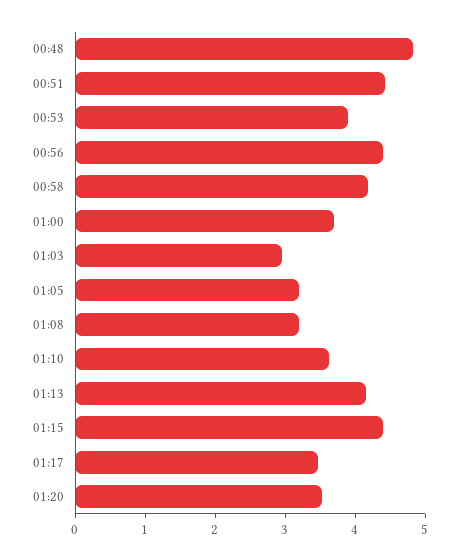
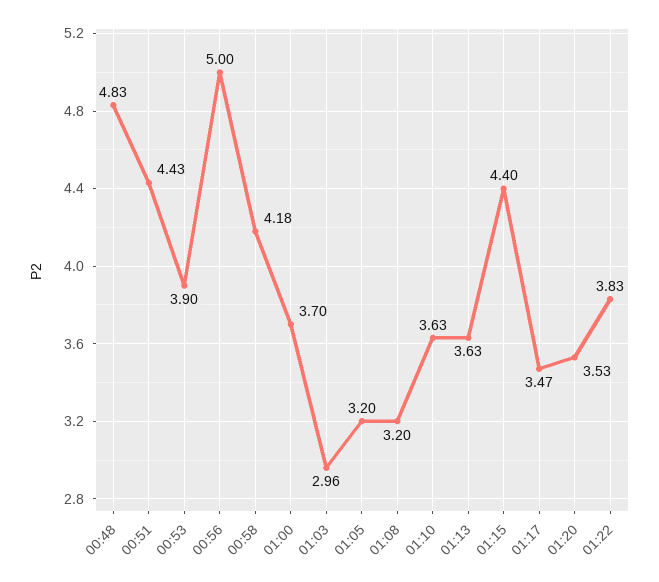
00:56: 4.4 -> 5
01:13: 4.2 -> 3.63
01:22: none -> 3.83

